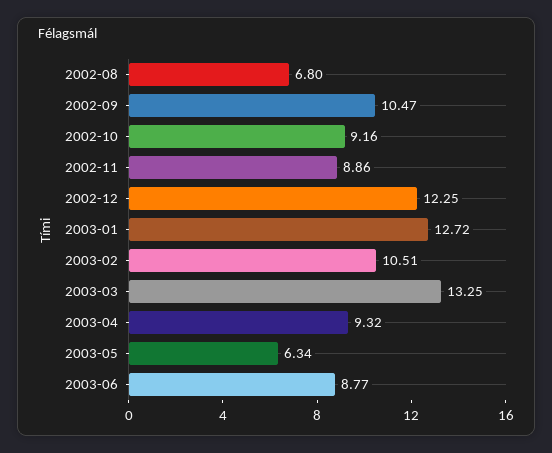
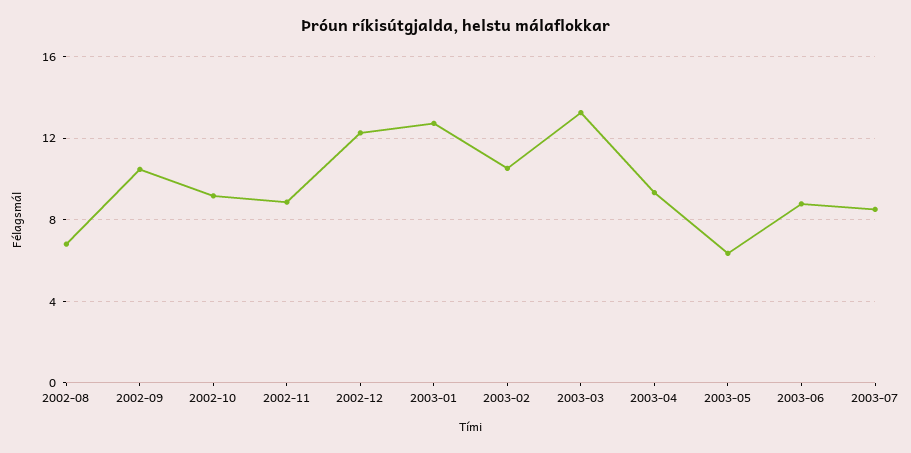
2003-07: none -> 8.5

